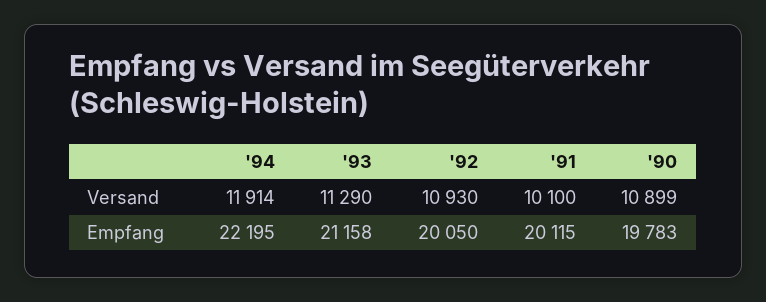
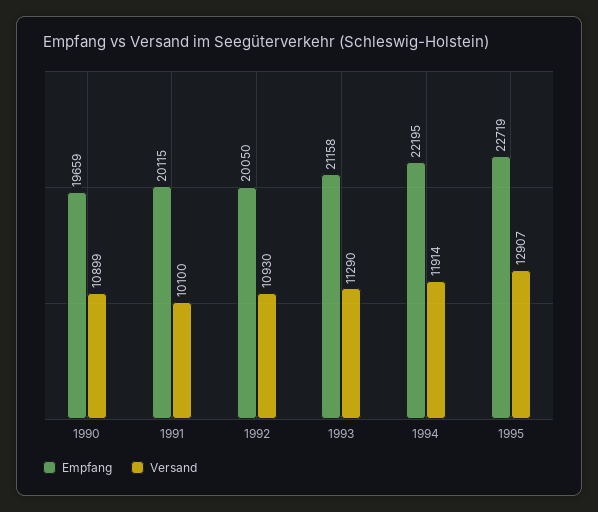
Empfang, '90: 19783 -> 19659
Empfang, 1995: none -> 22719
Versand, 1995: none -> 12907

